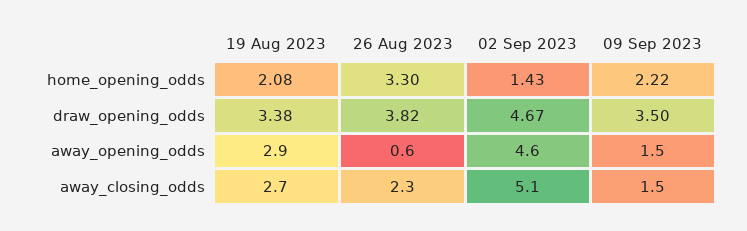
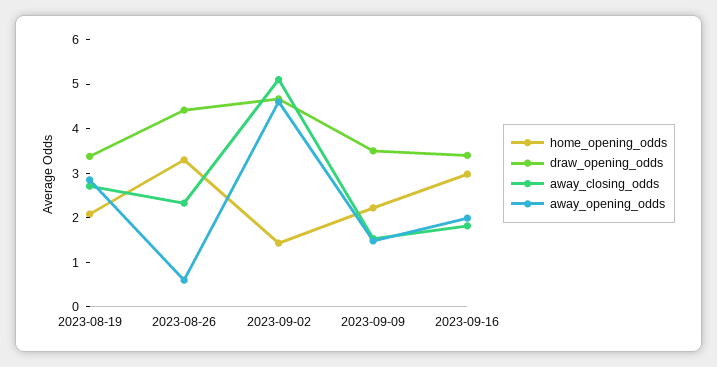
draw_opening_odds, 26 Aug 2023: 3.82 -> 4.4
home_opening_odds, 2023-09-16: none -> 3
draw_opening_odds, 2023-09-16: none -> 3.4
away_closing_odds, 2023-09-16: none -> 1.8
away_opening_odds, 2023-09-16: none -> 2

